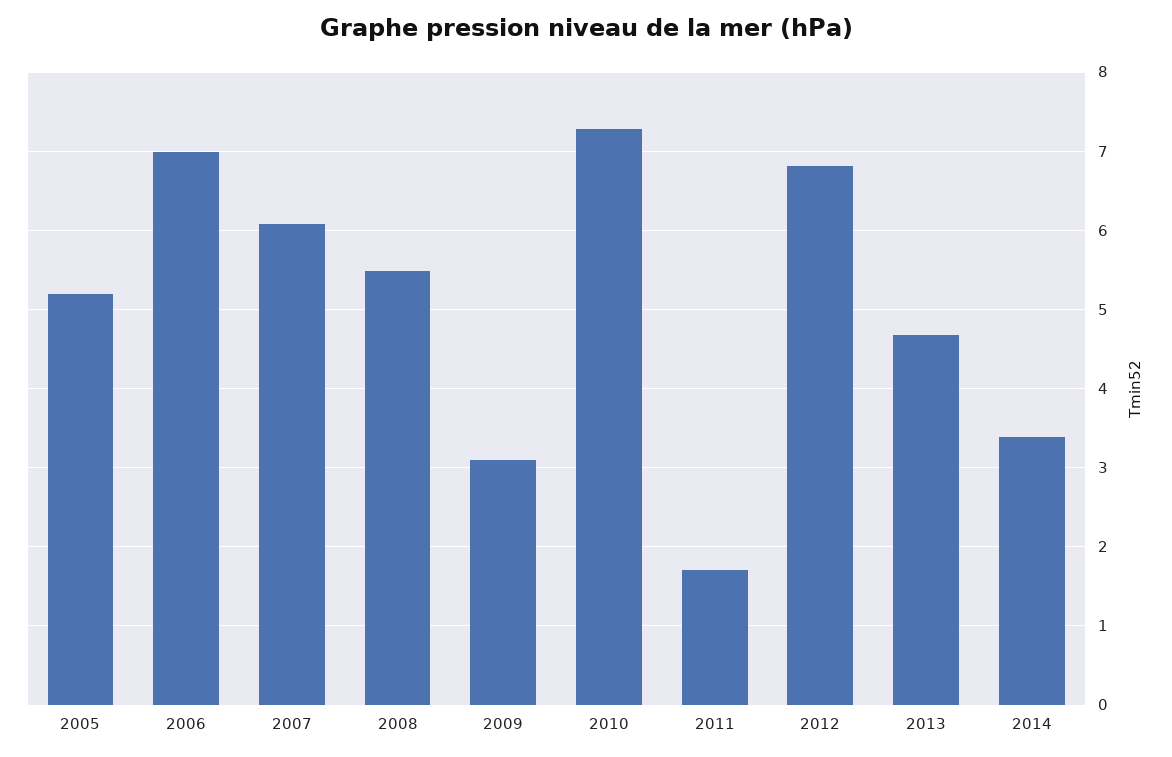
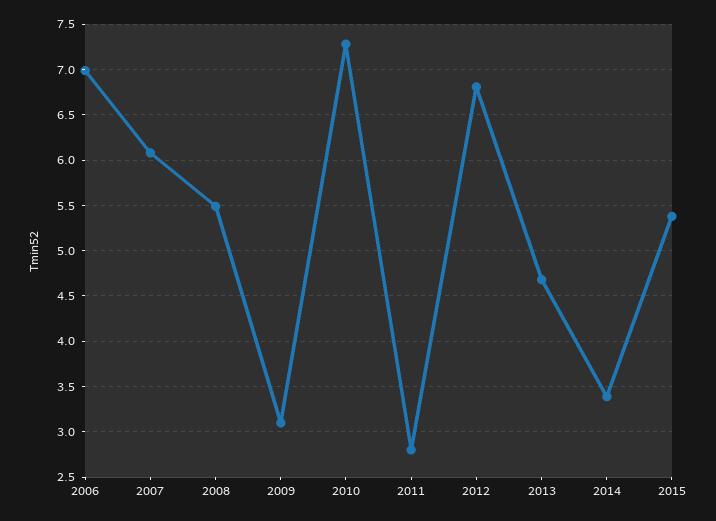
2005: 5.2 -> none
2011: 1.7 -> 2.8
2015: none -> 5.4

